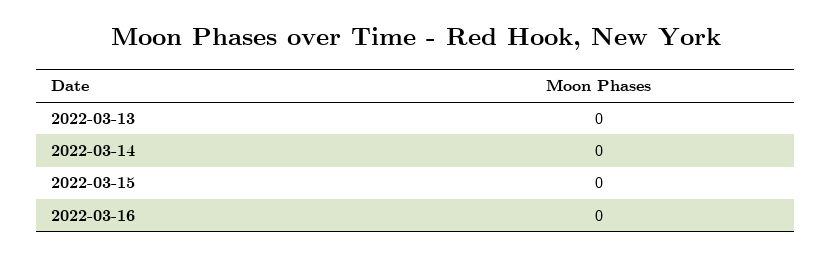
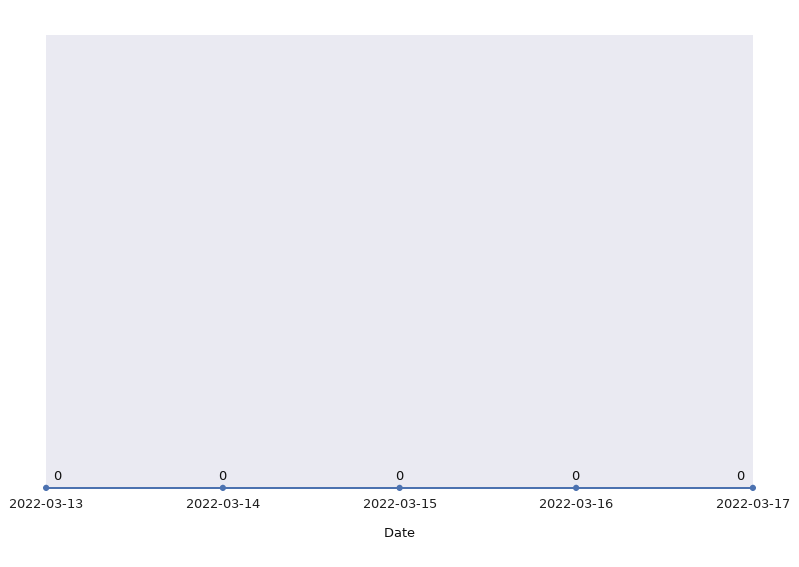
2022-03-17: none -> 0

